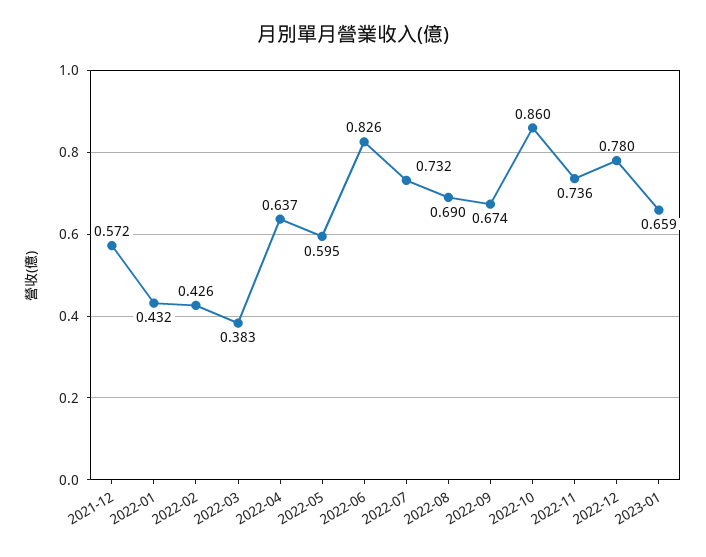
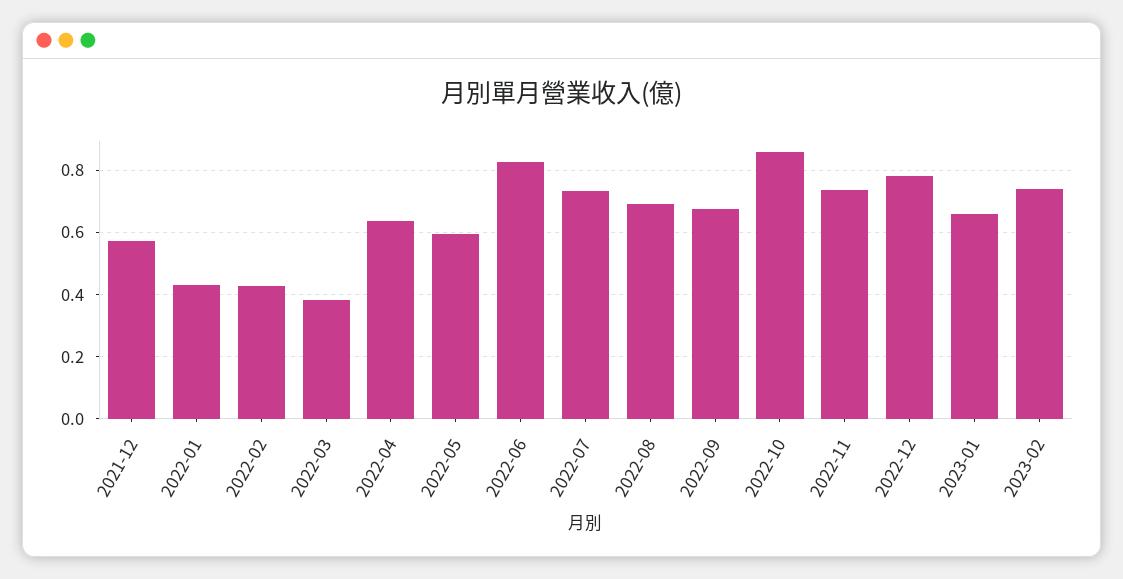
2023-02: none -> 0.74

